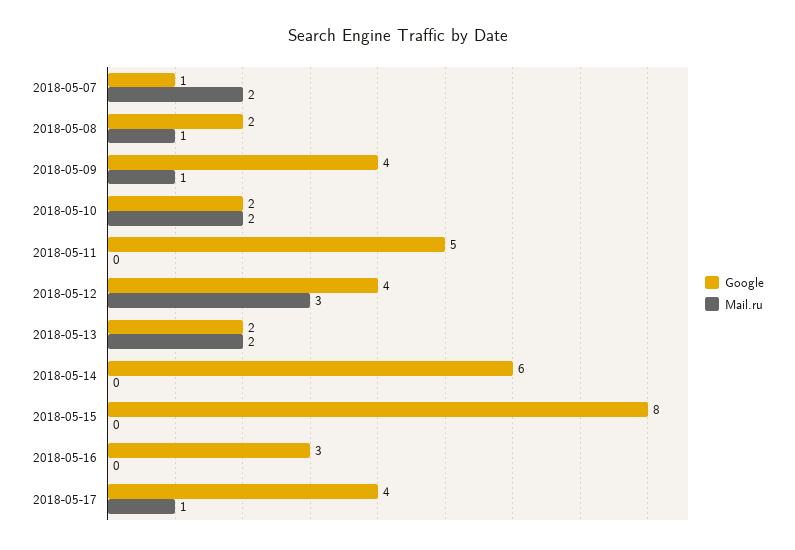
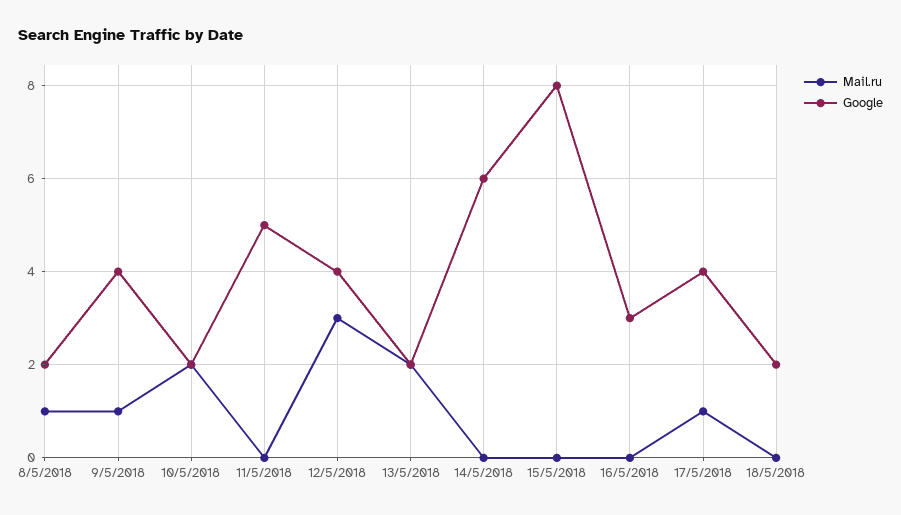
Google, 2018-05-07: 1 -> none
Mail.ru, 2018-05-07: 2 -> none
Mail.ru, 18/5/2018: none -> 0
Google, 18/5/2018: none -> 2

